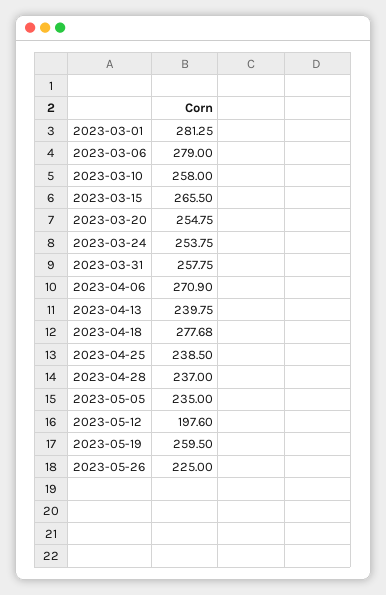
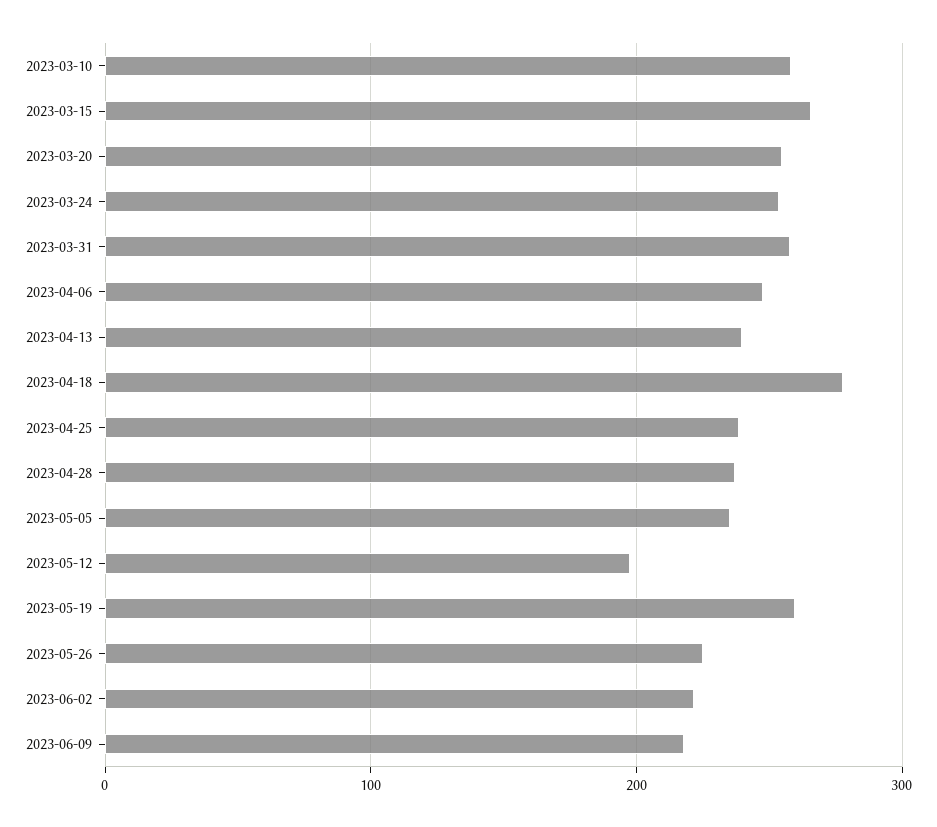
2023-03-01: 281.25 -> none
2023-03-06: 279 -> none
2023-04-06: 270.9 -> 250
2023-06-02: none -> 220
2023-06-09: none -> 220

